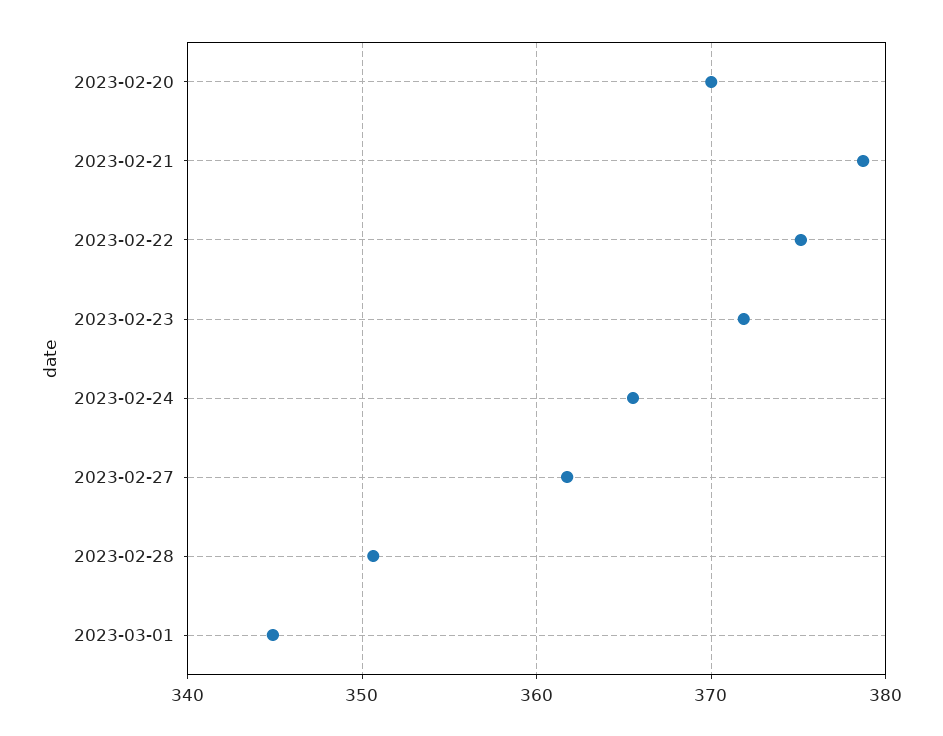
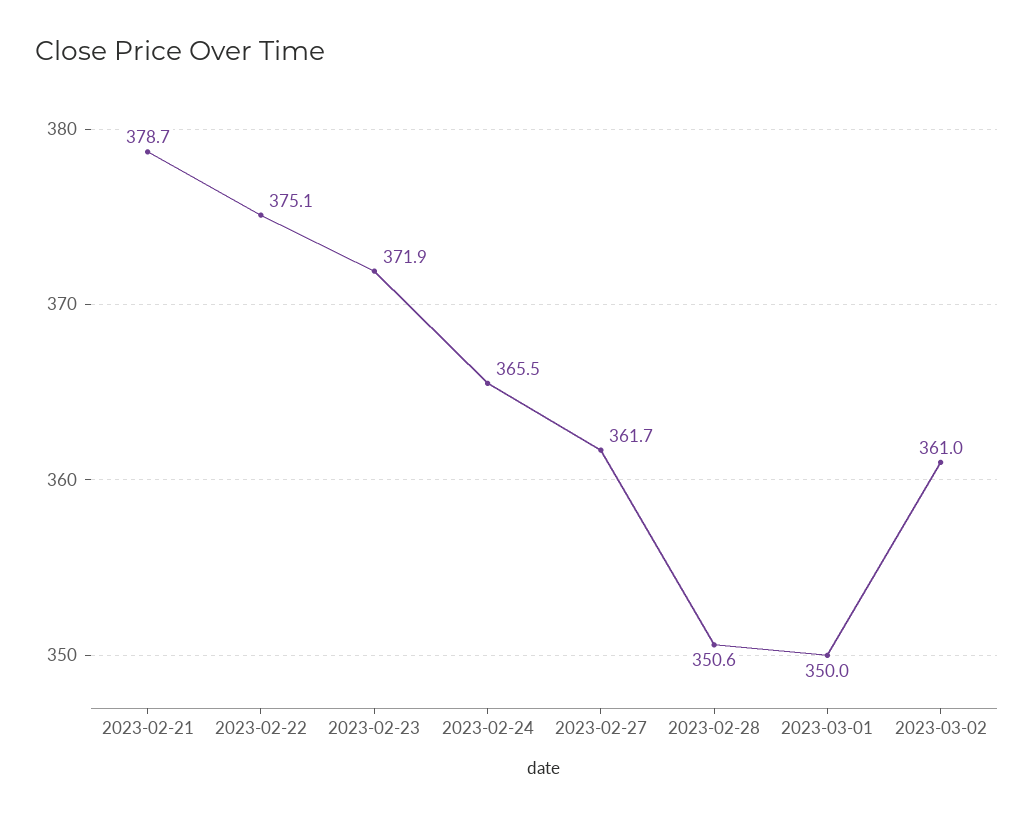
2023-02-20: 370 -> none
2023-03-01: 345 -> 350
2023-03-02: none -> 361

